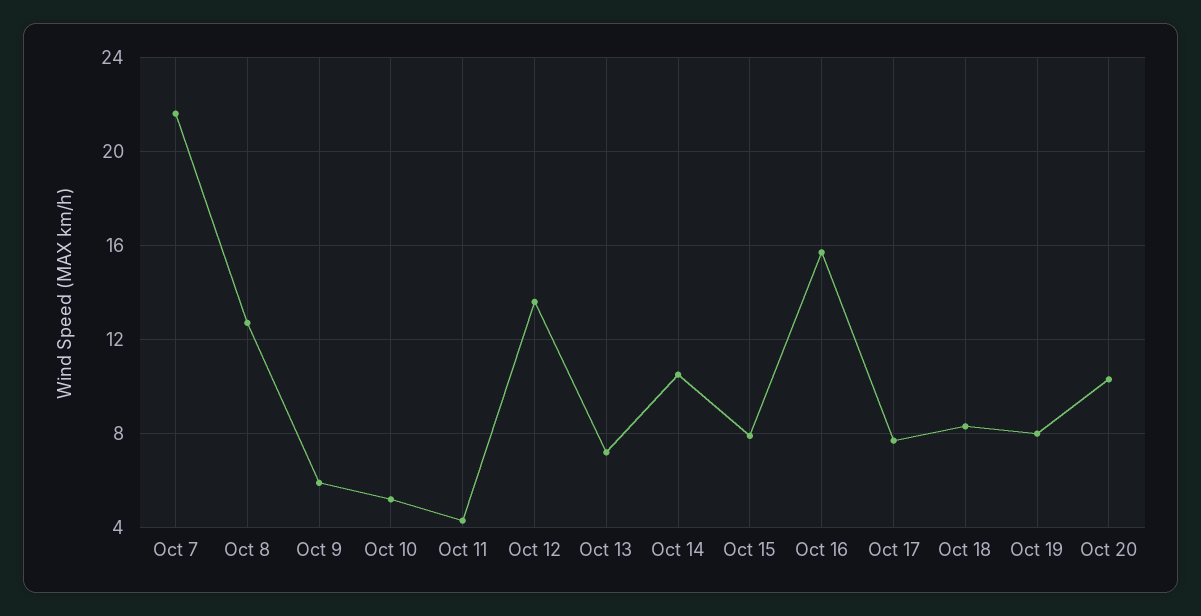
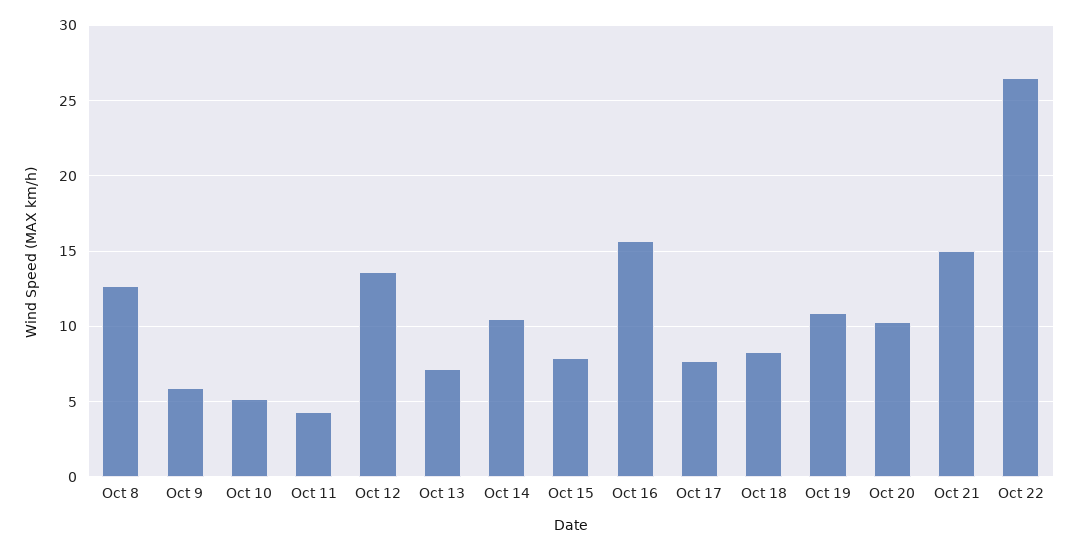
Oct 7: 21.5 -> none
Oct 19: 8 -> 11
Oct 21: none -> 15
Oct 22: none -> 26.5

